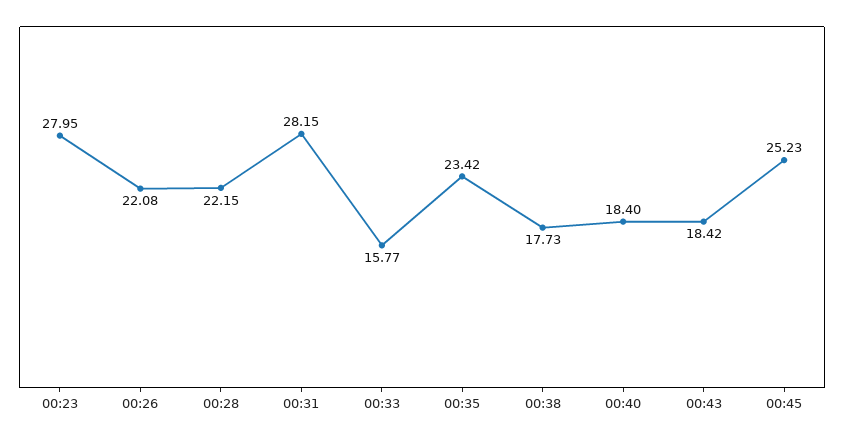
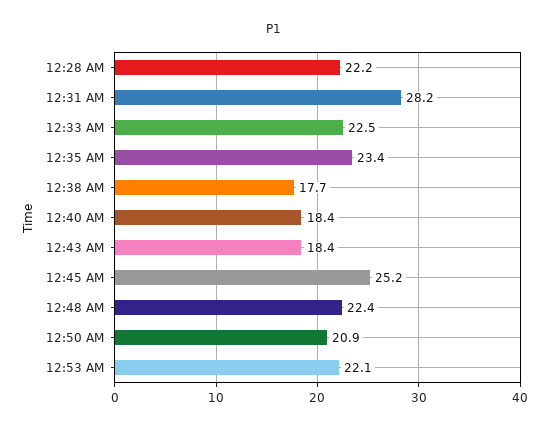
00:23: 27.95 -> none
00:26: 22.08 -> none
00:33: 15.77 -> 22.5
12:48 AM: none -> 22.4
12:50 AM: none -> 20.9
12:53 AM: none -> 22.1

